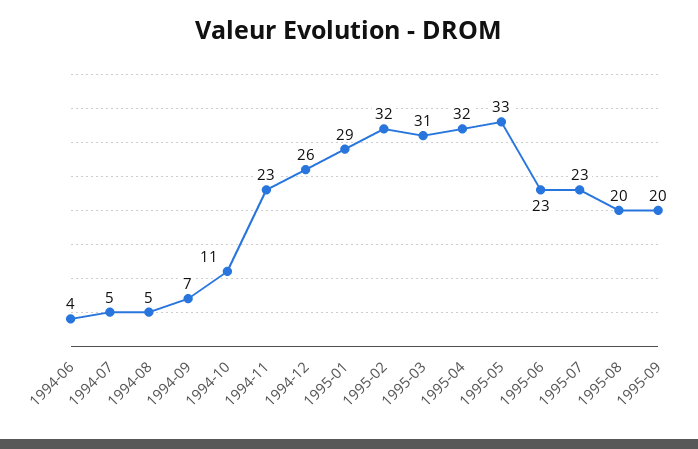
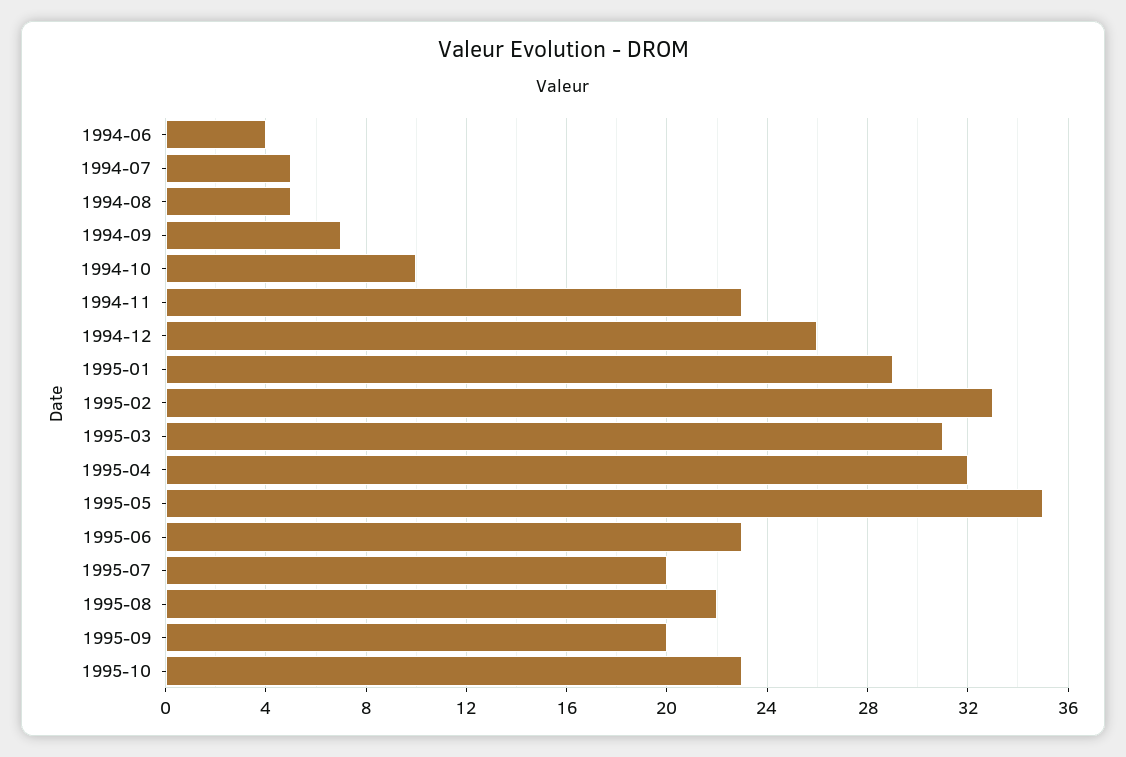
1994-10: 11 -> 10
1995-02: 32 -> 33
1995-05: 33 -> 35
1995-07: 23 -> 20
1995-08: 20 -> 22
1995-10: none -> 23

